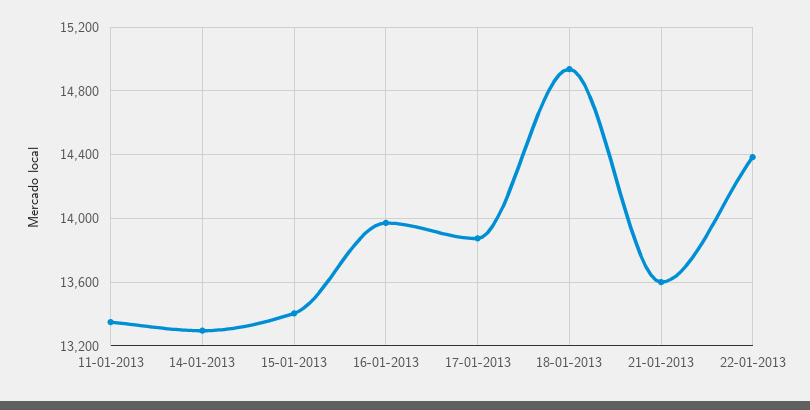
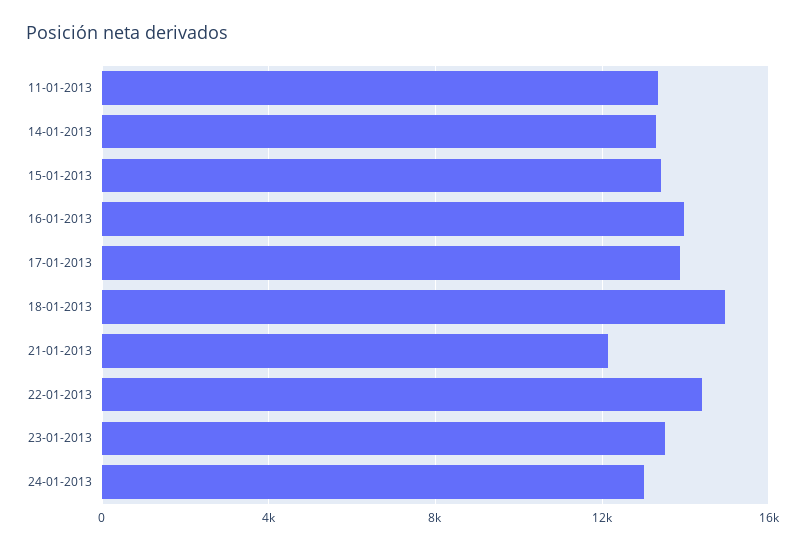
21-01-2013: 13600 -> 12000
23-01-2013: none -> 13500
24-01-2013: none -> 13000

